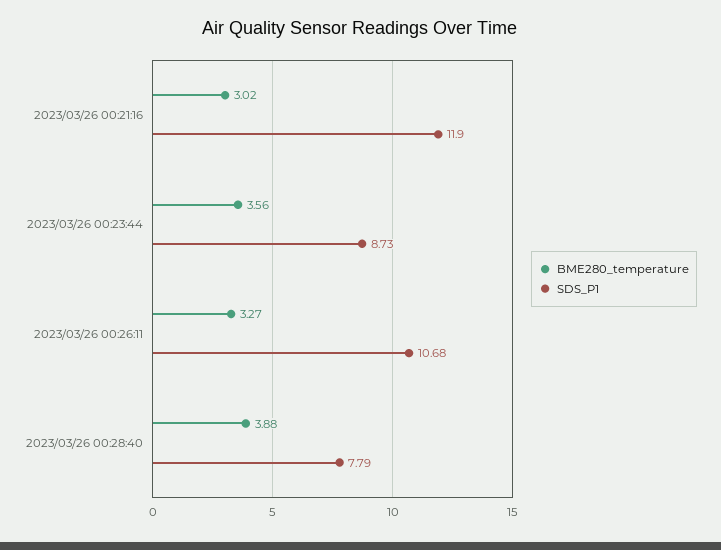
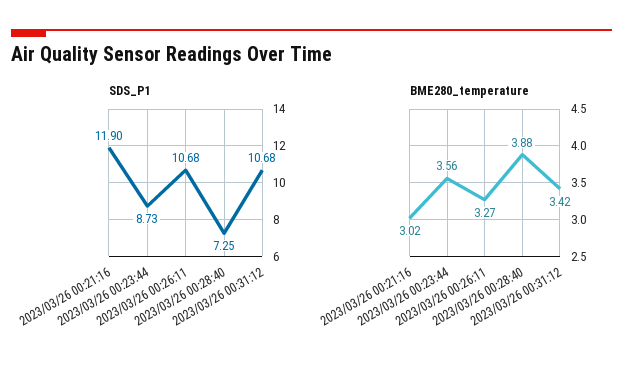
SDS_P1, 2023/03/26 00:28:40: 7.79 -> 7.25
SDS_P1, 2023/03/26 00:31:12: none -> 10.68
BME280_temperature, 2023/03/26 00:31:12: none -> 3.42

